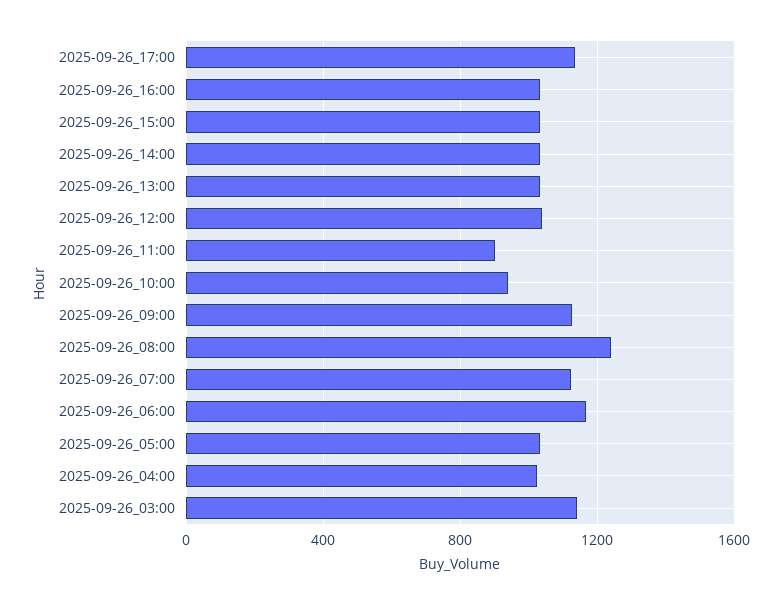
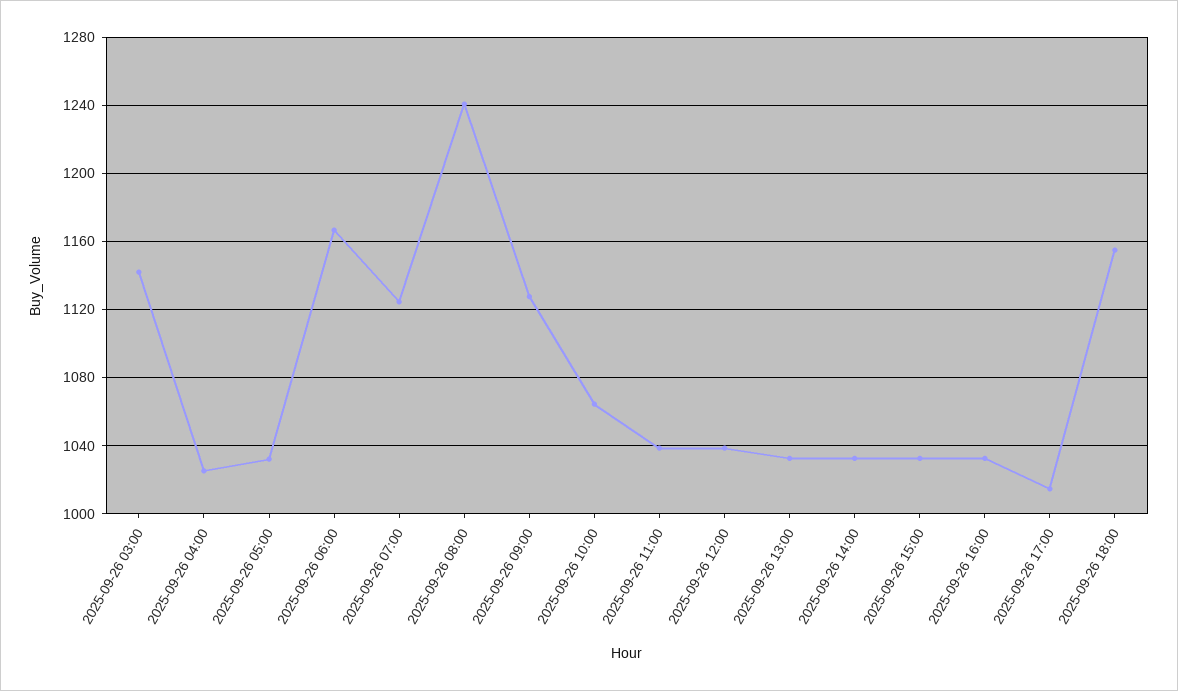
2025-09-26_17:00: 1150 -> 1015
2025-09-26_11:00: 900 -> 1040
2025-09-26_10:00: 950 -> 1065
2025-09-26 18:00: none -> 1155

